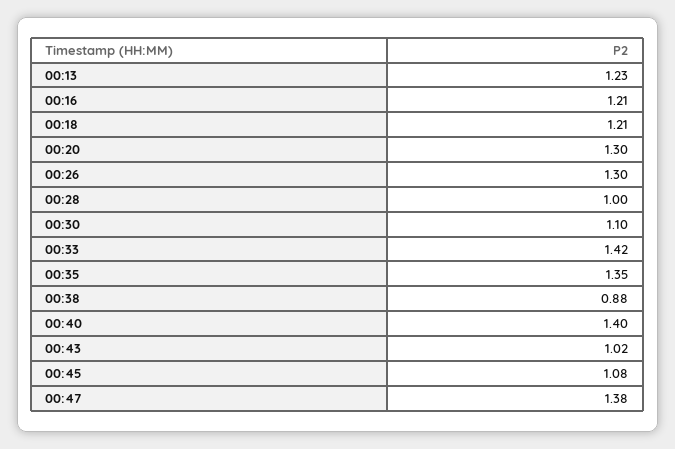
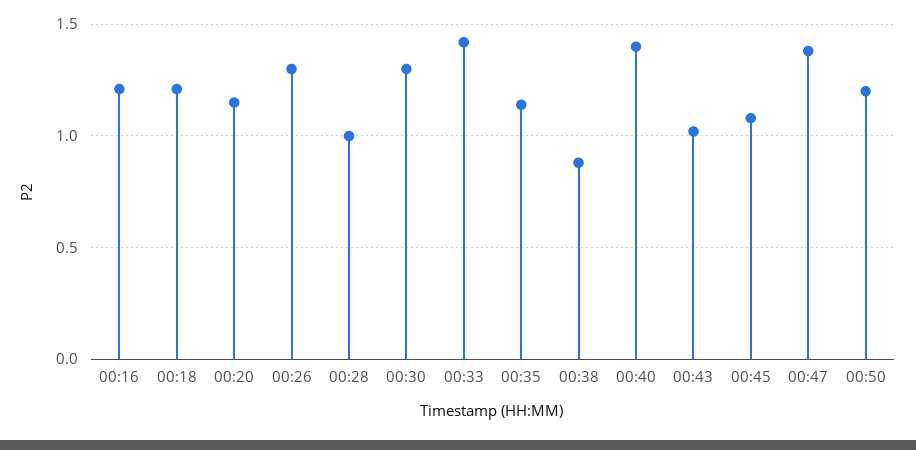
00:13: 1.23 -> none
00:20: 1.3 -> 1.15
00:30: 1.1 -> 1.3
00:35: 1.35 -> 1.15
00:50: none -> 1.2

